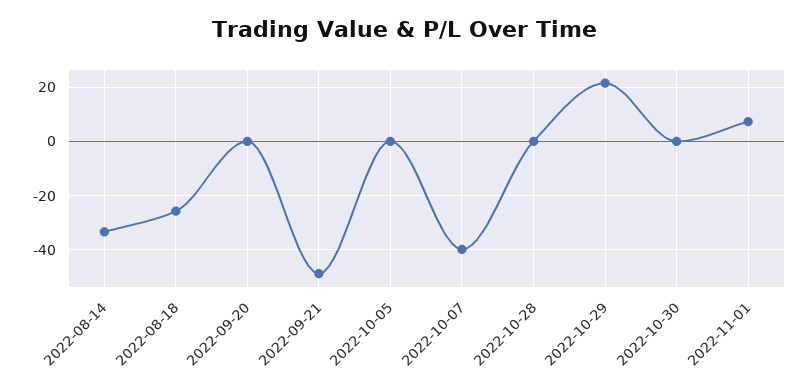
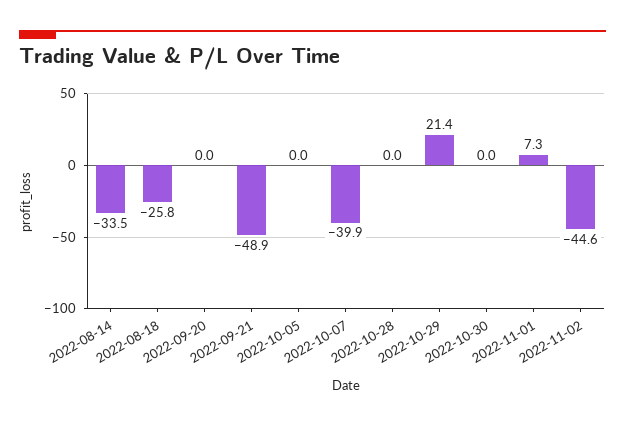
2022-11-02: none -> -44.6

